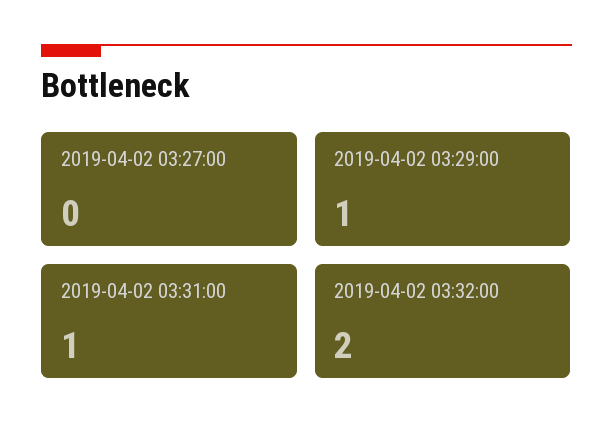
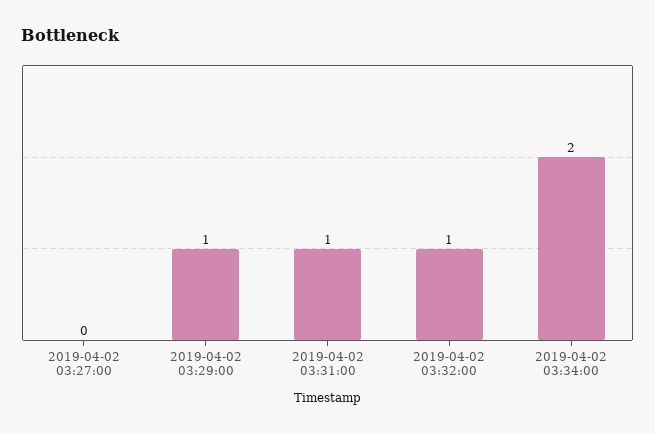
2019-04-02 03:32:00: 2 -> 1
2019-04-02 03:34:00: none -> 2

